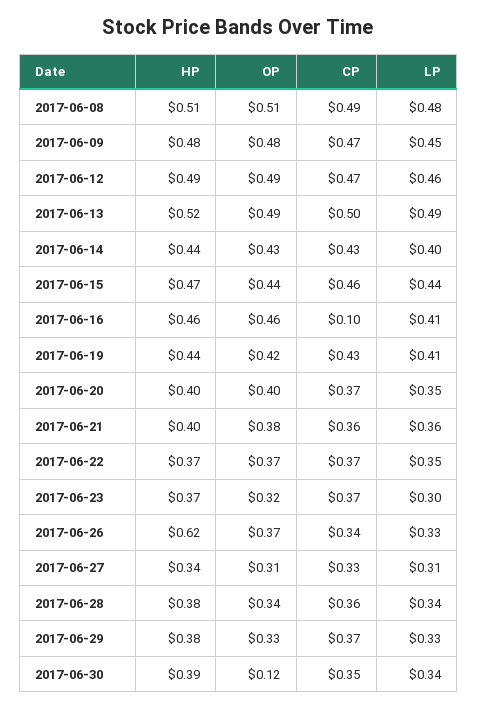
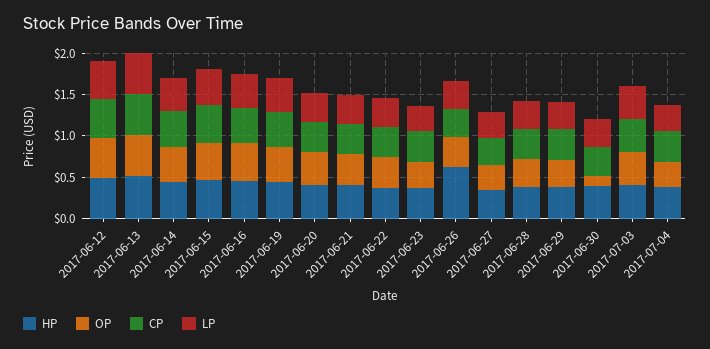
HP, 2017-06-08: 0.51 -> none
OP, 2017-06-08: 0.51 -> none
CP, 2017-06-08: 0.49 -> none
LP, 2017-06-08: 0.48 -> none
HP, 2017-06-09: 0.48 -> none
OP, 2017-06-09: 0.48 -> none
CP, 2017-06-09: 0.47 -> none
LP, 2017-06-09: 0.45 -> none
CP, 2017-06-16: 0.1 -> 0.4
HP, 2017-07-03: none -> 0.4
OP, 2017-07-03: none -> 0.4
CP, 2017-07-03: none -> 0.4
LP, 2017-07-03: none -> 0.4
HP, 2017-07-04: none -> 0.4
OP, 2017-07-04: none -> 0.3
CP, 2017-07-04: none -> 0.4
LP, 2017-07-04: none -> 0.3

